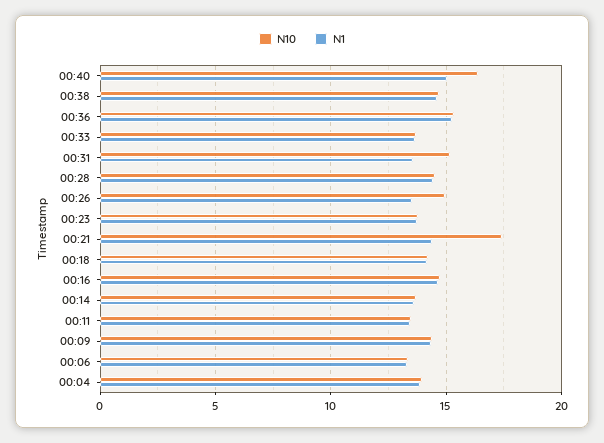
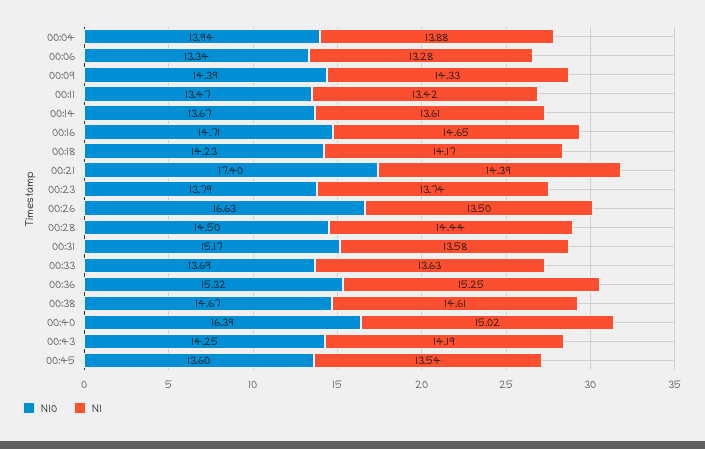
N10, 00:26: 15 -> 16.63
N10, 00:43: none -> 14.25
N1, 00:43: none -> 14.19
N10, 00:45: none -> 13.6
N1, 00:45: none -> 13.54

